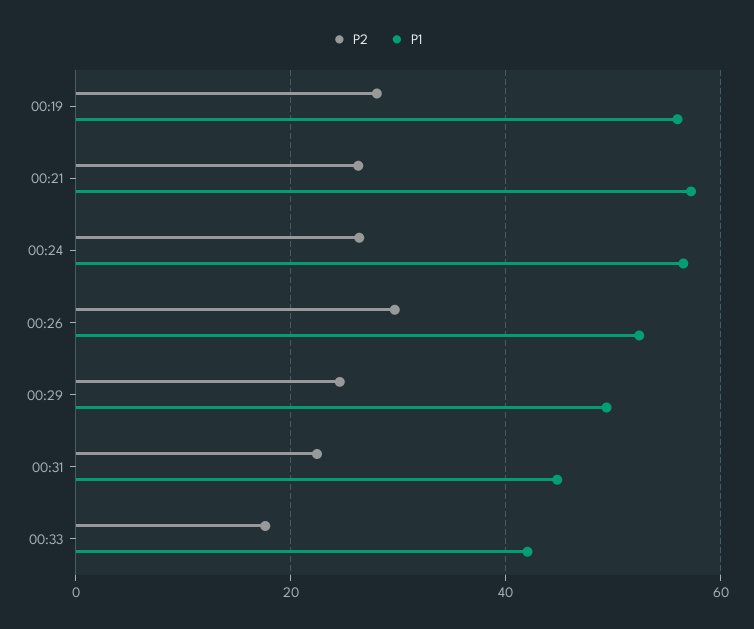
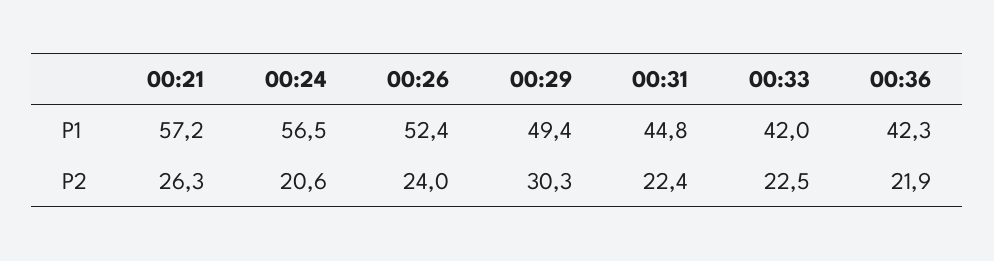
P2, 00:19: 28 -> none
P1, 00:19: 56 -> none
P2, 00:24: 26 -> 20.6
P2, 00:26: 30 -> 24
P2, 00:29: 24 -> 30.3
P2, 00:33: 18 -> 22.5
P1, 00:36: none -> 42.3
P2, 00:36: none -> 21.9

